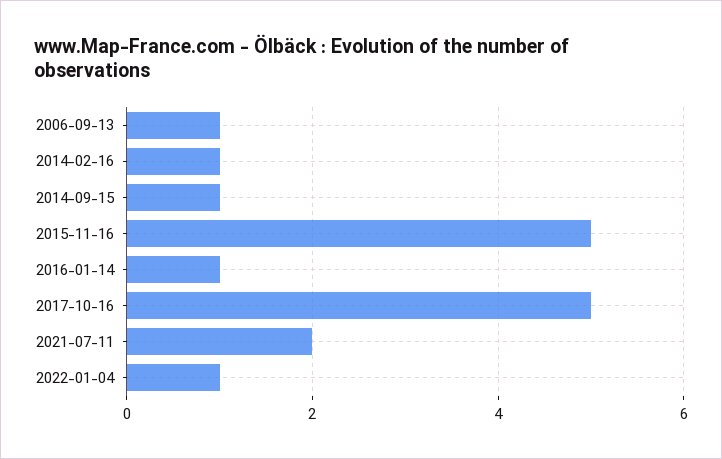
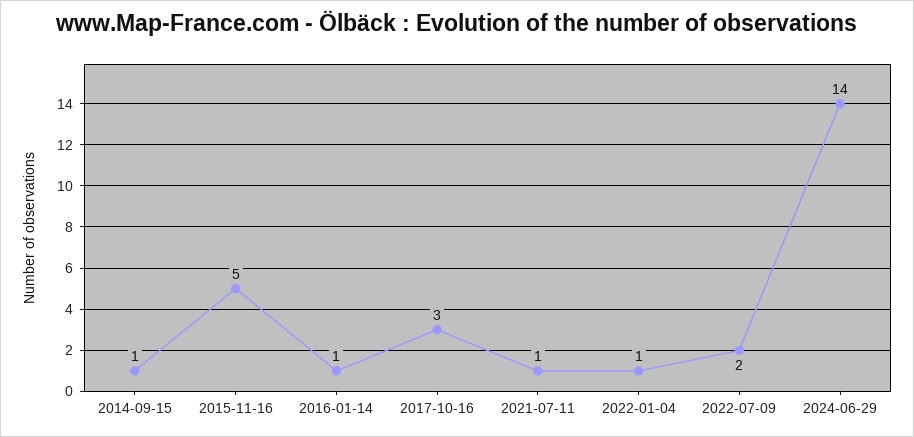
2006-09-13: 1 -> none
2014-02-16: 1 -> none
2017-10-16: 5 -> 3
2021-07-11: 2 -> 1
2022-07-09: none -> 2
2024-06-29: none -> 14

